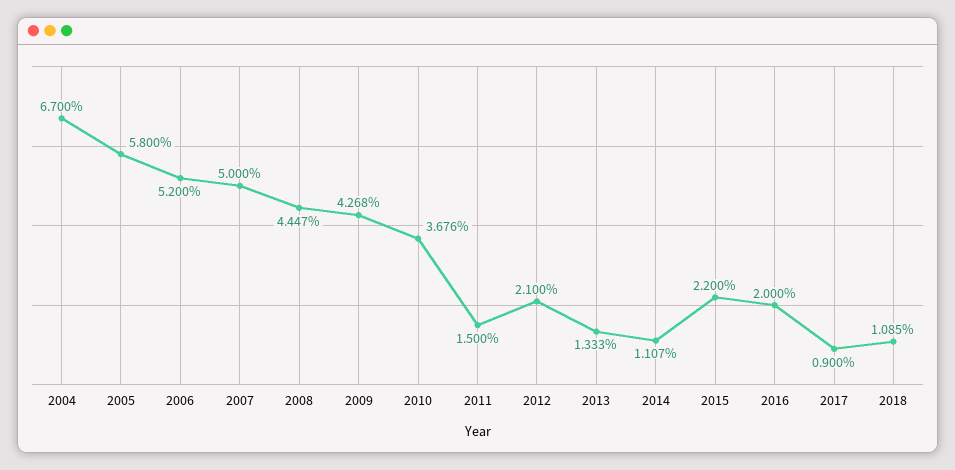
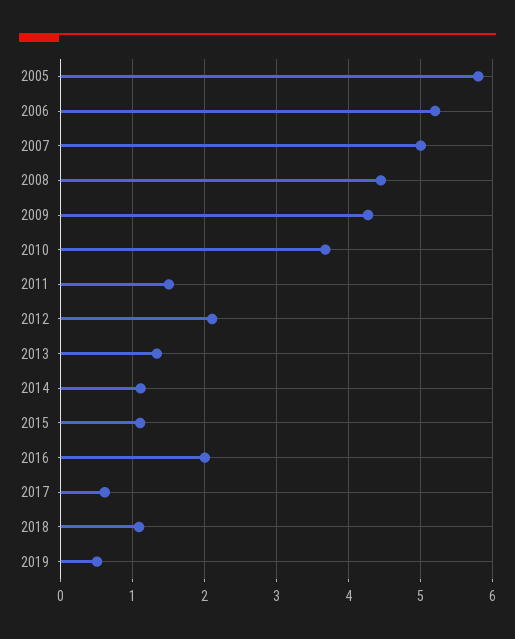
2004: 6.7 -> none
2015: 2.2 -> 1.1
2017: 0.9 -> 0.6
2019: none -> 0.5

